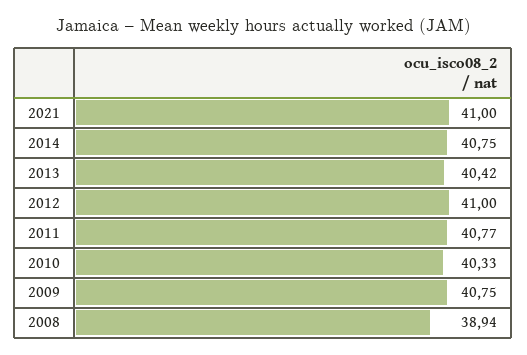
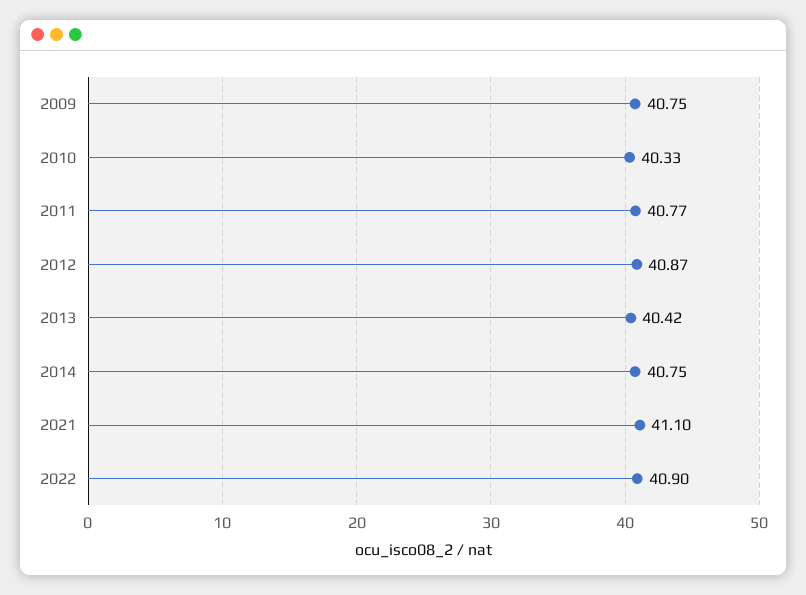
2021: 41 -> 41.1
2012: 41 -> 40.87
2008: 38.94 -> none
2022: none -> 40.9

